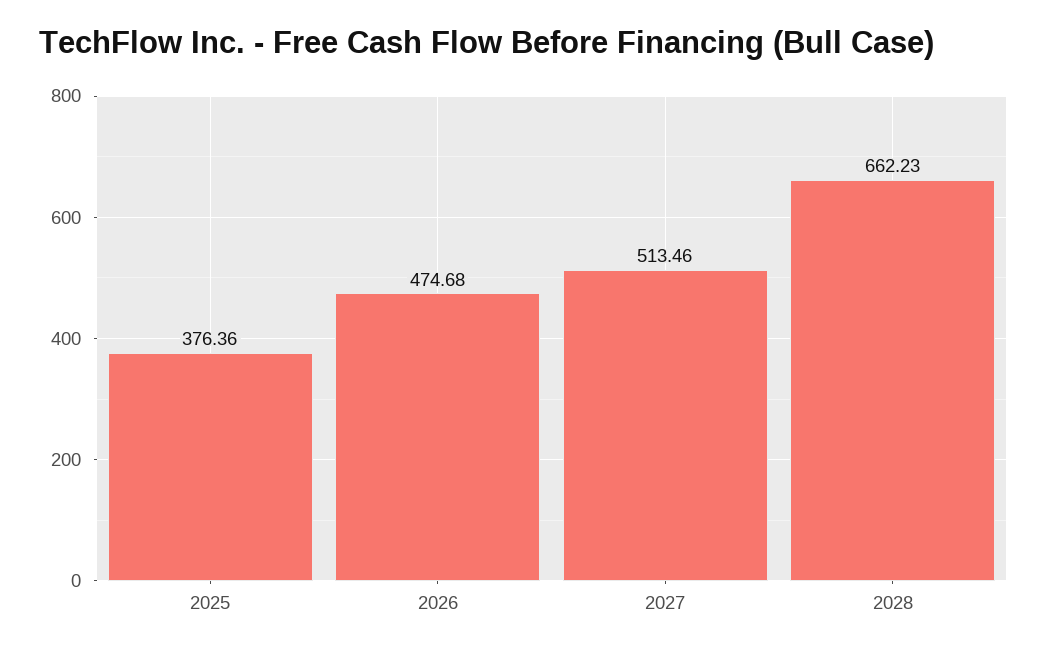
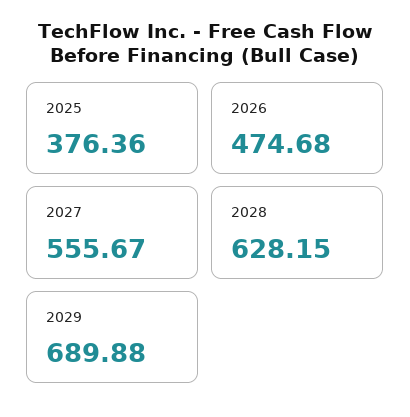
2027: 513.46 -> 555.67
2028: 662.23 -> 628.15
2029: none -> 689.88

